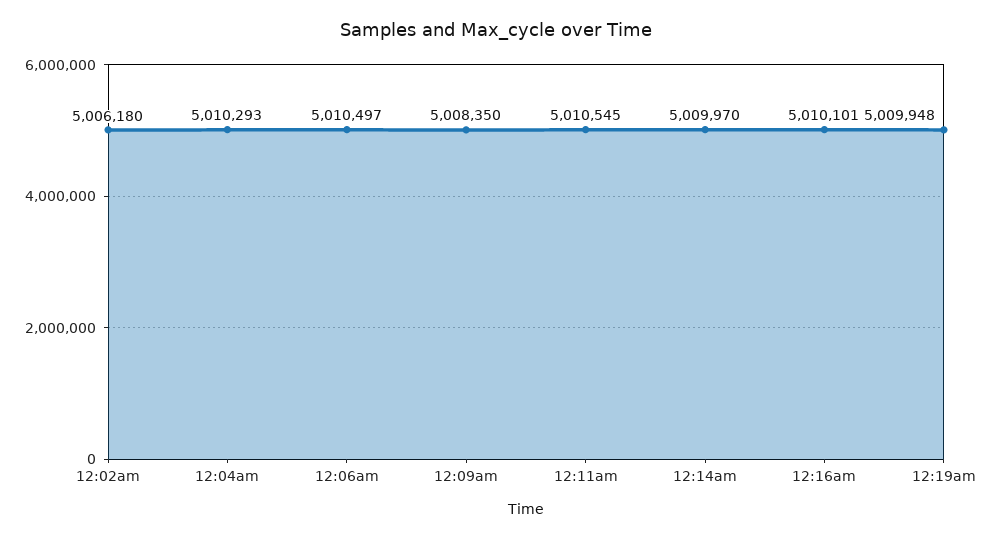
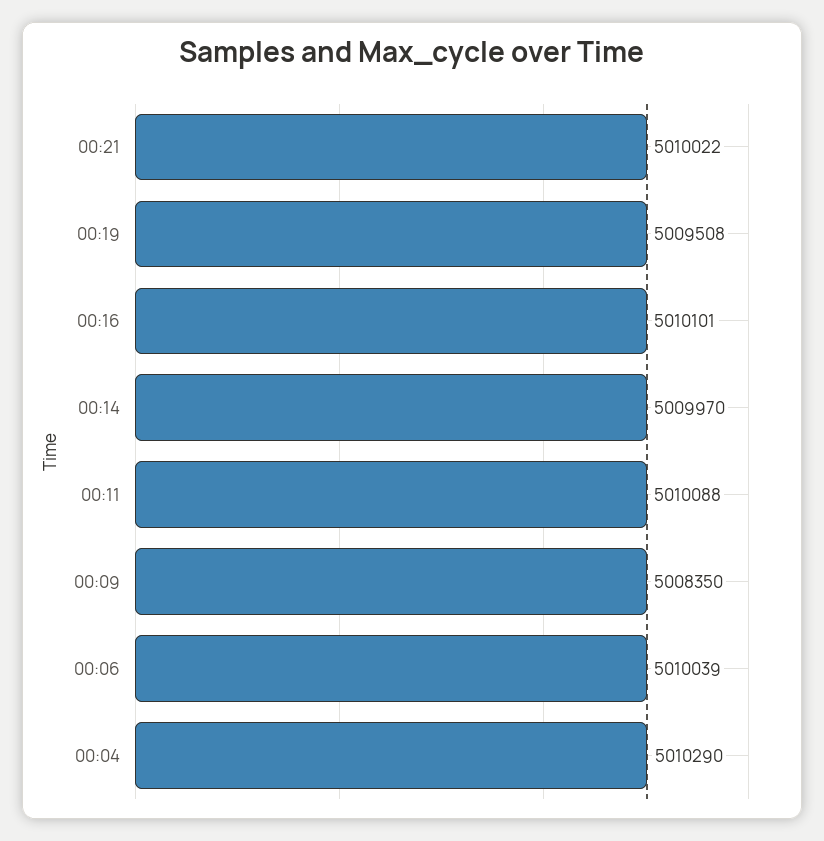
12:02am: 5006180 -> none
12:04am: 5010293 -> 5010290
12:06am: 5010497 -> 5010039
12:11am: 5010545 -> 5010088
12:19am: 5009948 -> 5009508
00:21: none -> 5010022

